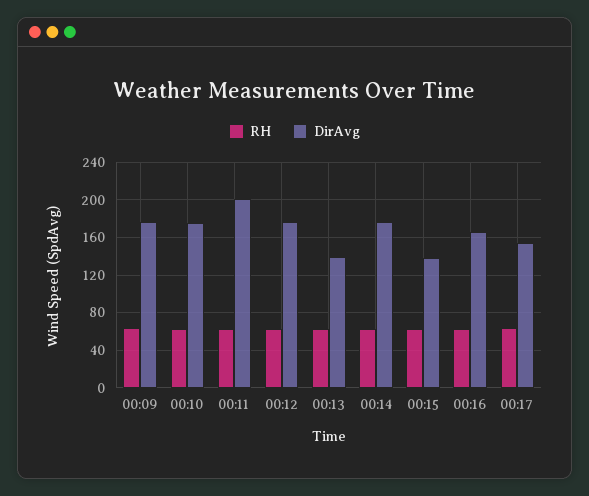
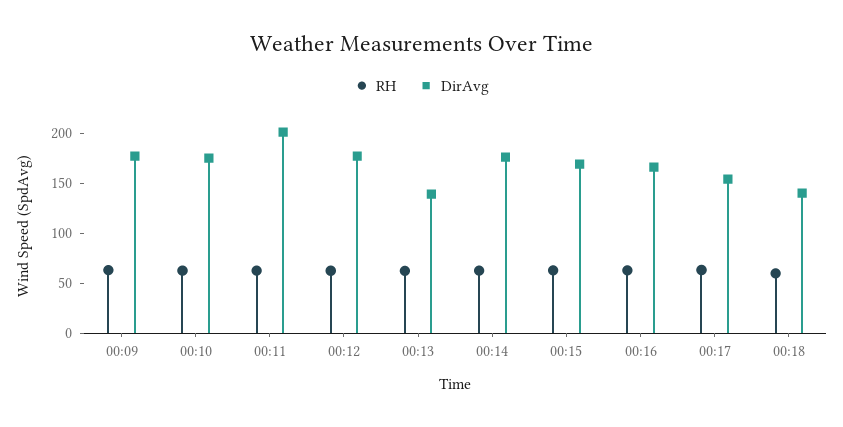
DirAvg, 00:15: 140 -> 170
RH, 00:18: none -> 60
DirAvg, 00:18: none -> 140

